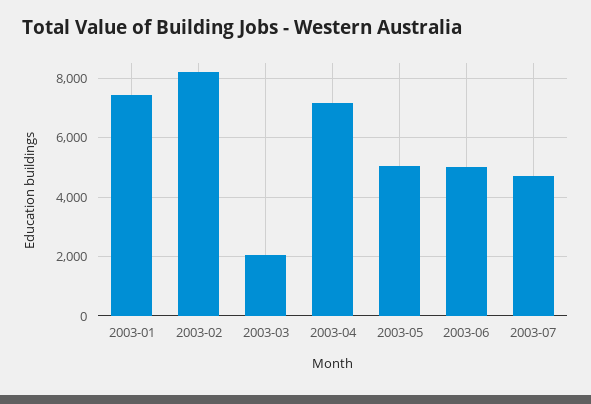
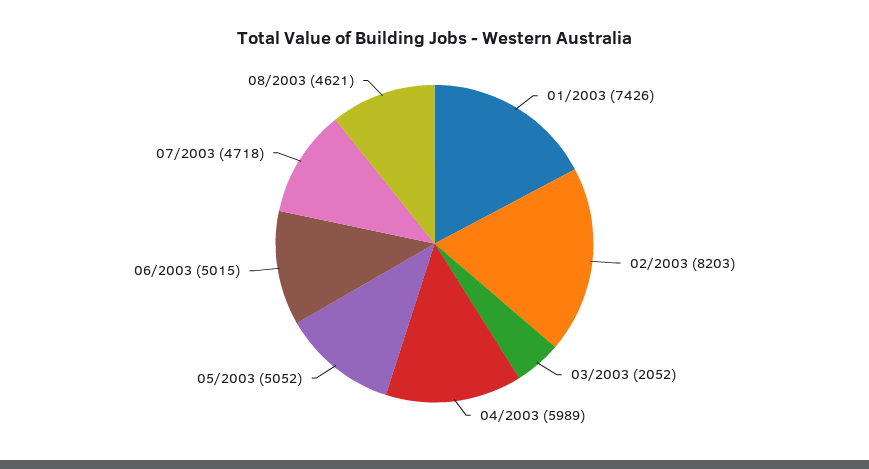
2003-04: 7250 -> 5989
08/2003: none -> 4621

